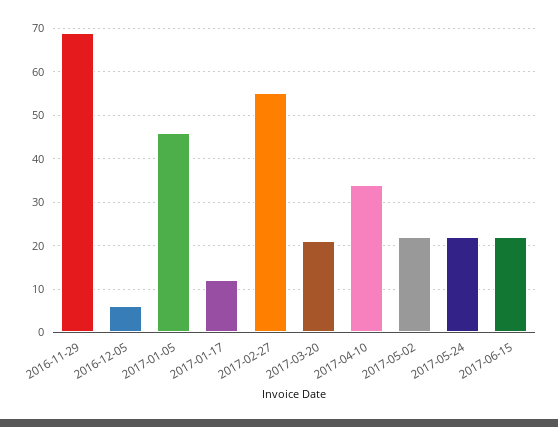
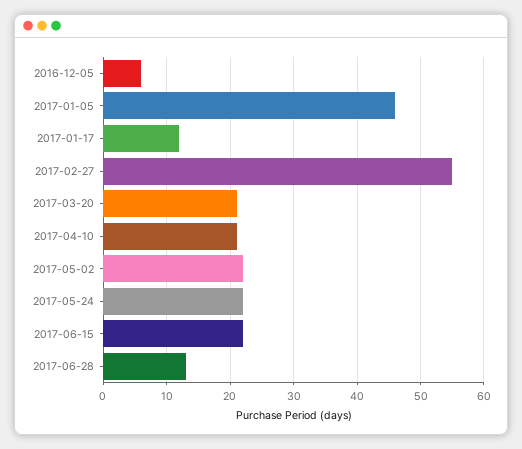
2016-11-29: 70 -> none
2017-04-10: 35 -> 21
2017-06-28: none -> 13

